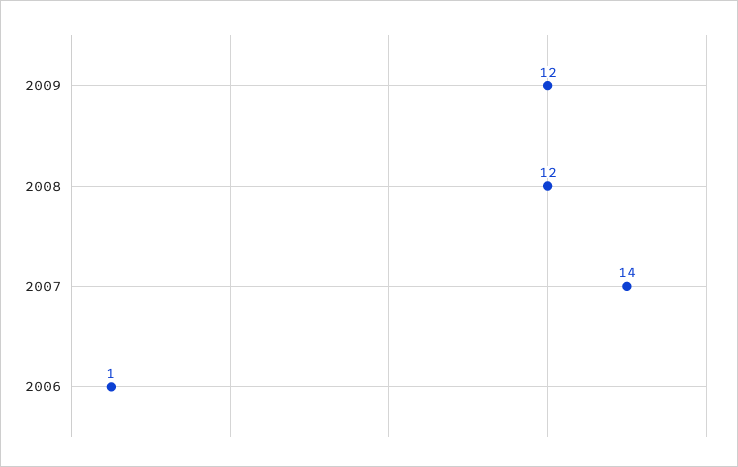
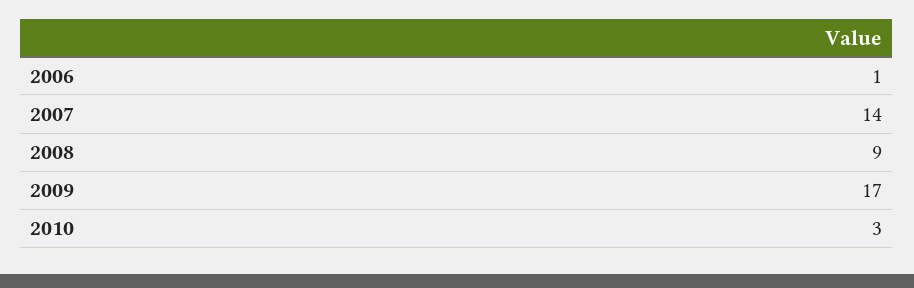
2009: 12 -> 17
2008: 12 -> 9
2010: none -> 3

